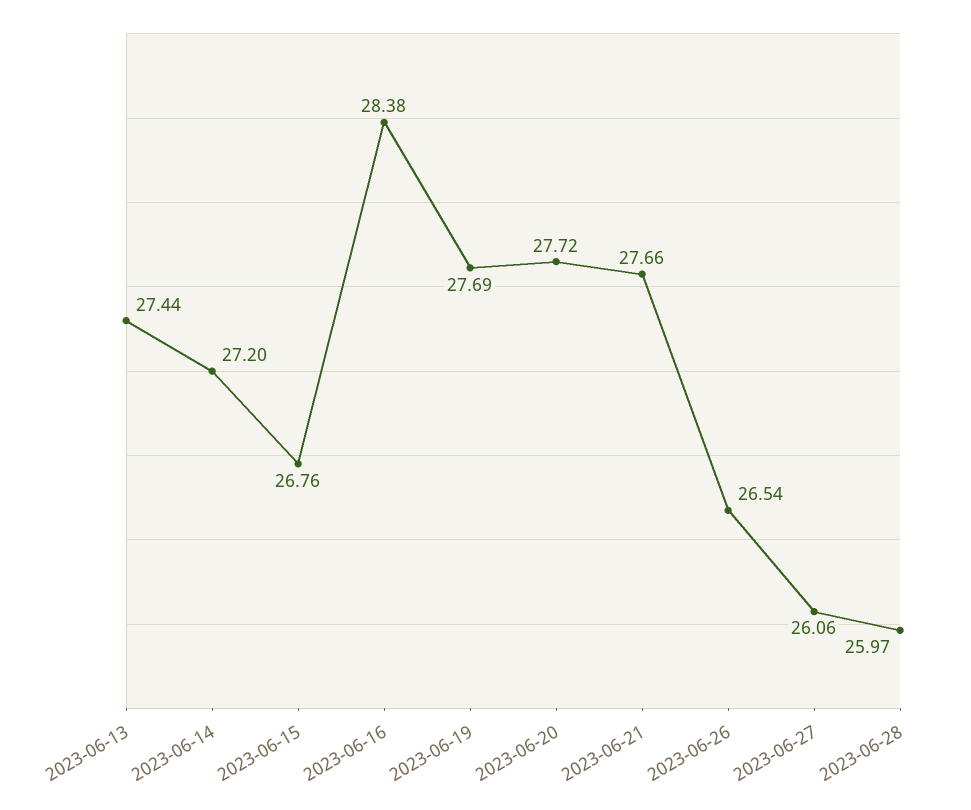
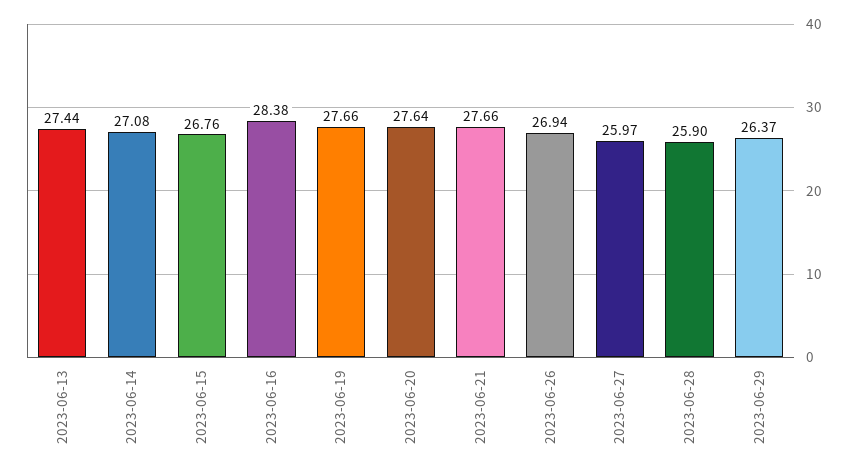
2023-06-14: 27.2 -> 27.08
2023-06-19: 27.69 -> 27.66
2023-06-20: 27.72 -> 27.64
2023-06-26: 26.54 -> 26.94
2023-06-27: 26.06 -> 25.97
2023-06-28: 25.97 -> 25.9
2023-06-29: none -> 26.37

